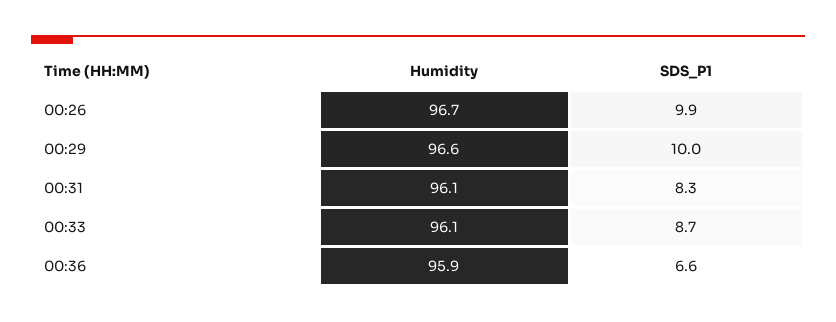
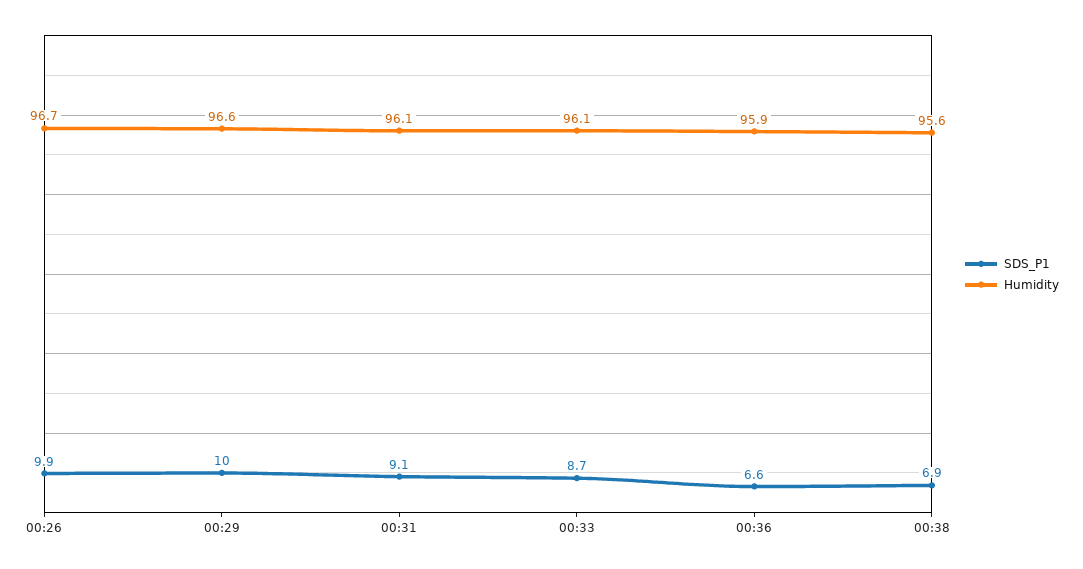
SDS_P1, 00:31: 8.3 -> 9.1
SDS_P1, 00:38: none -> 6.9
Humidity, 00:38: none -> 95.6

